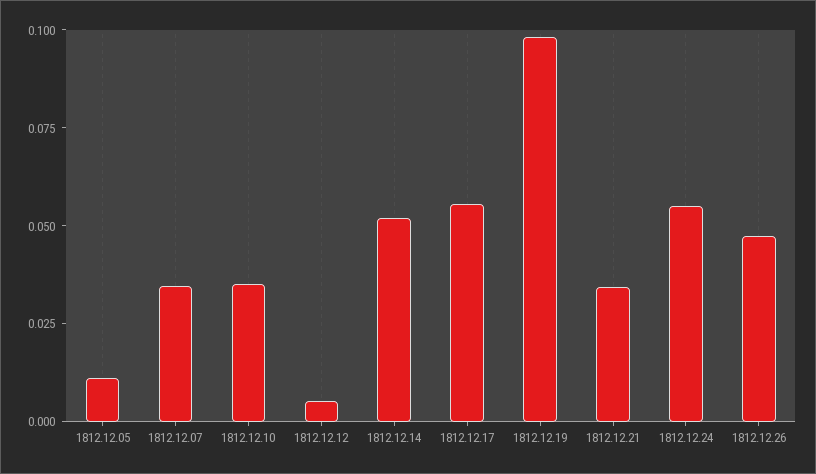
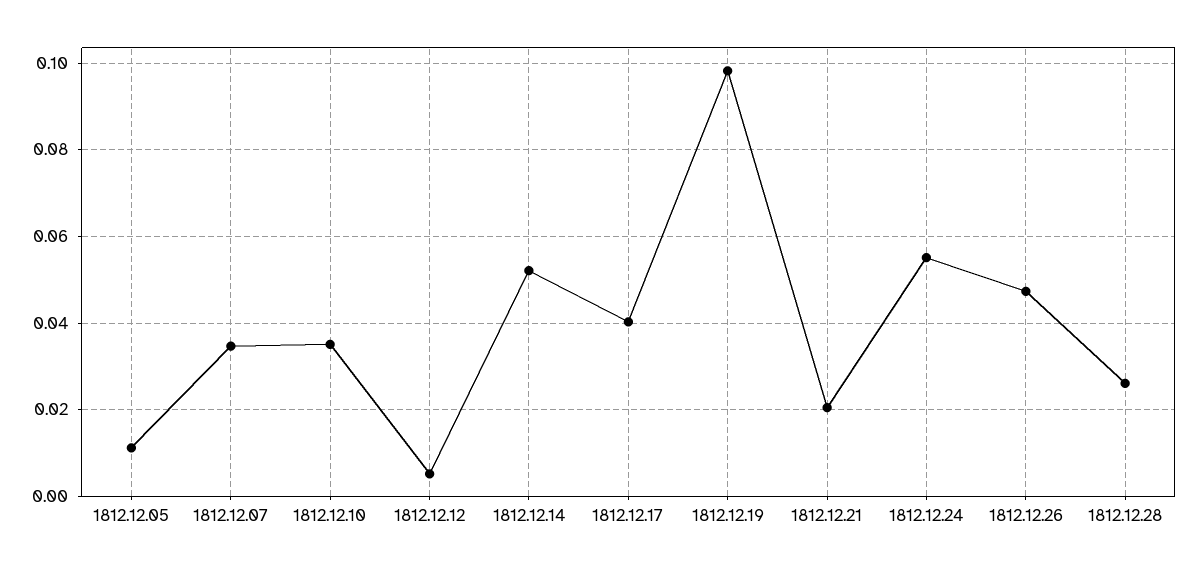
1812.12.17: 0.055 -> 0.04
1812.12.21: 0.035 -> 0.02
1812.12.28: none -> 0.026

